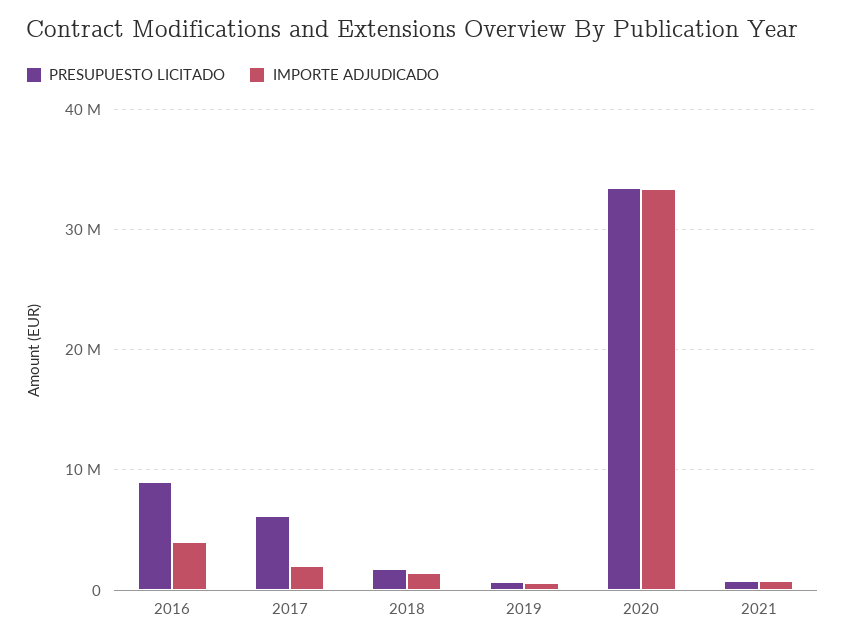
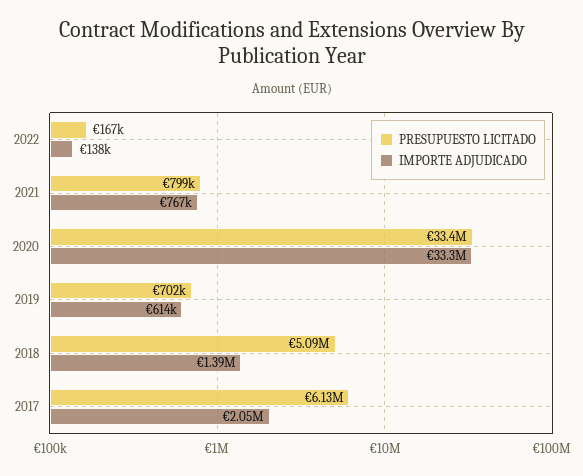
PRESUPUESTO LICITADO, 2016: 9000000 -> none
IMPORTE ADJUDICADO, 2016: 4000000 -> none
PRESUPUESTO LICITADO, 2018: 2000000 -> 5090000
PRESUPUESTO LICITADO, 2022: none -> 167000
IMPORTE ADJUDICADO, 2022: none -> 138000

